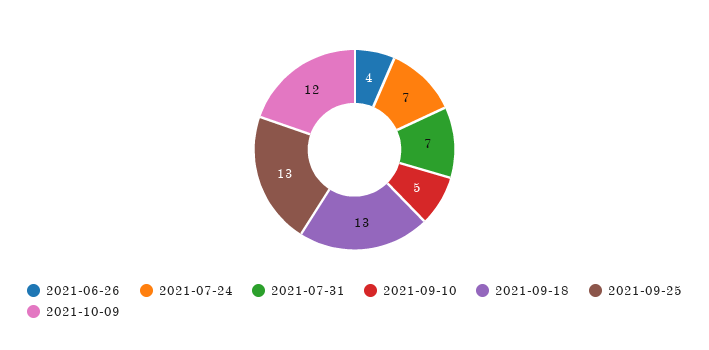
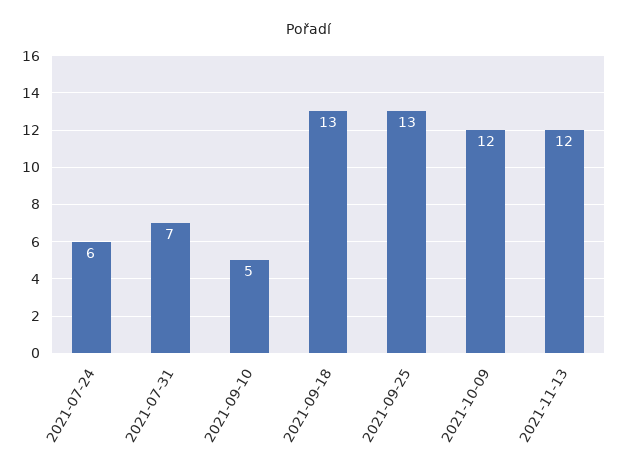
2021-06-26: 4 -> none
2021-07-24: 7 -> 6
2021-11-13: none -> 12

